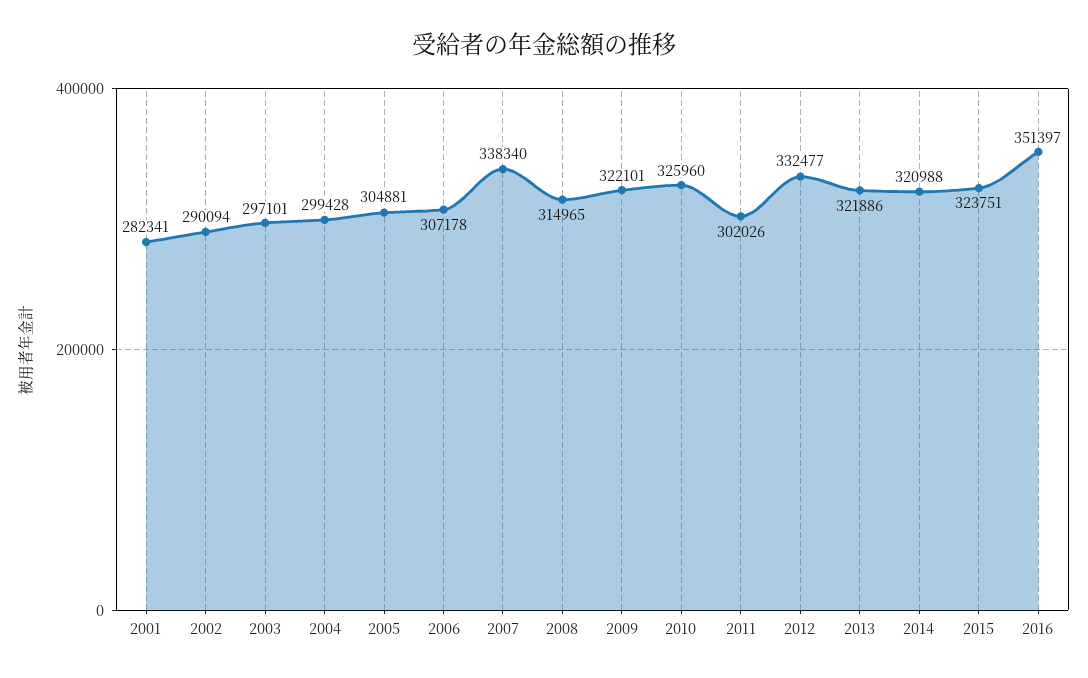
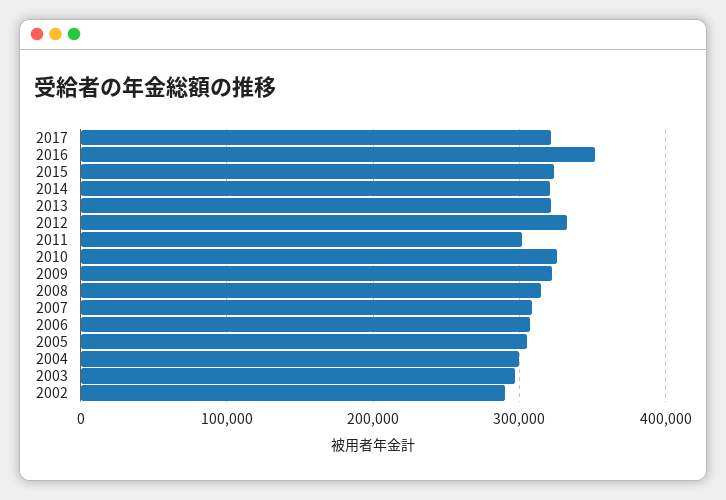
2001: 282341 -> none
2007: 338340 -> 310000
2017: none -> 320000

